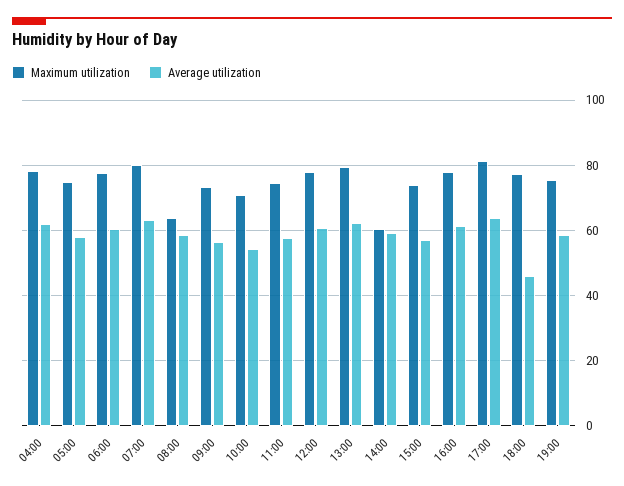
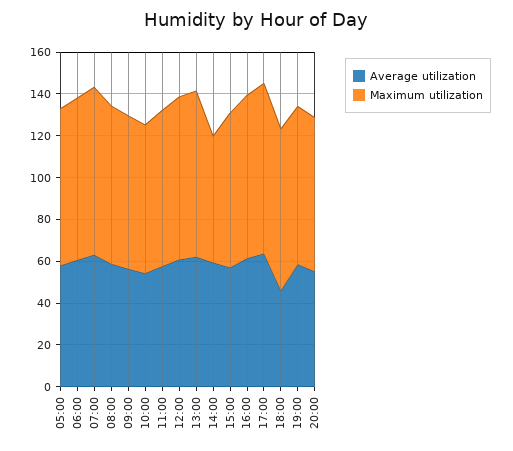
Maximum utilization, 04:00: 78 -> none
Average utilization, 04:00: 62 -> none
Maximum utilization, 08:00: 64 -> 75
Average utilization, 20:00: none -> 55
Maximum utilization, 20:00: none -> 75

